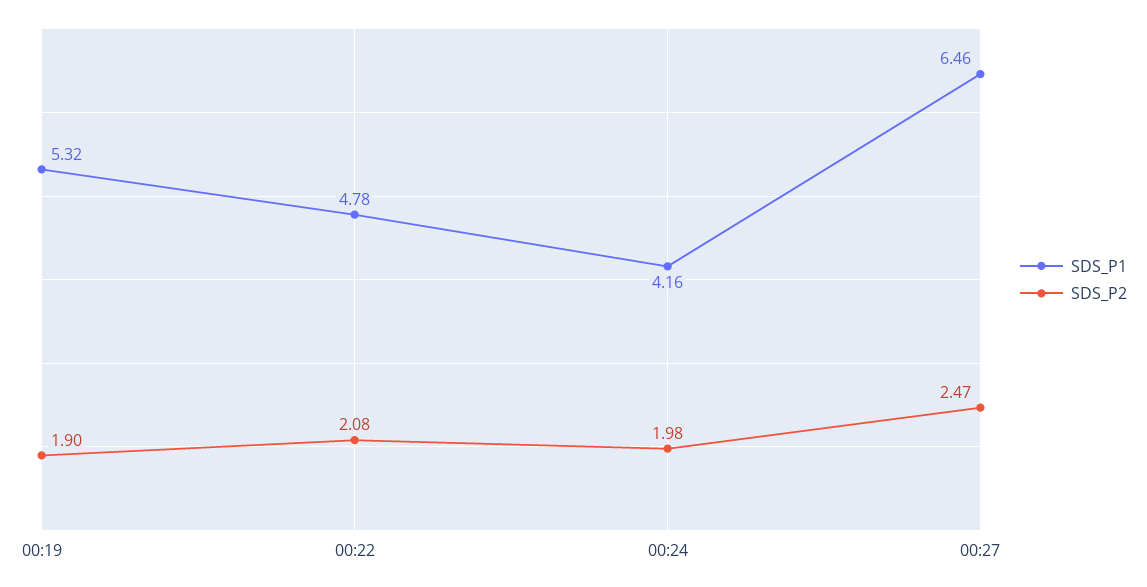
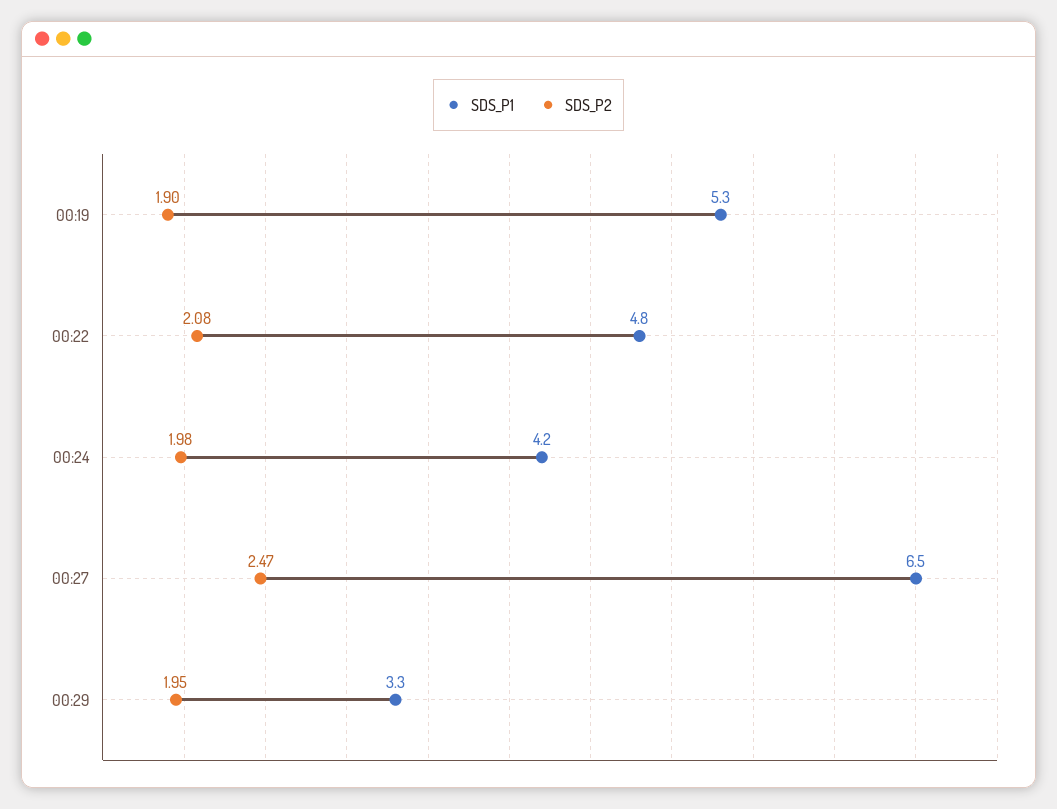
SDS_P1, 00:29: none -> 3.3
SDS_P2, 00:29: none -> 1.95

